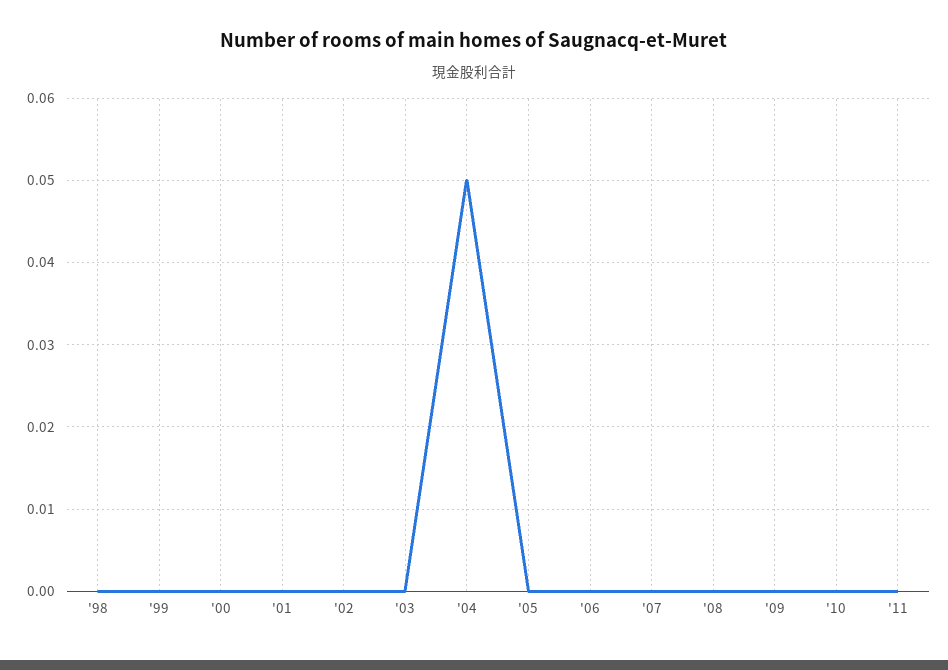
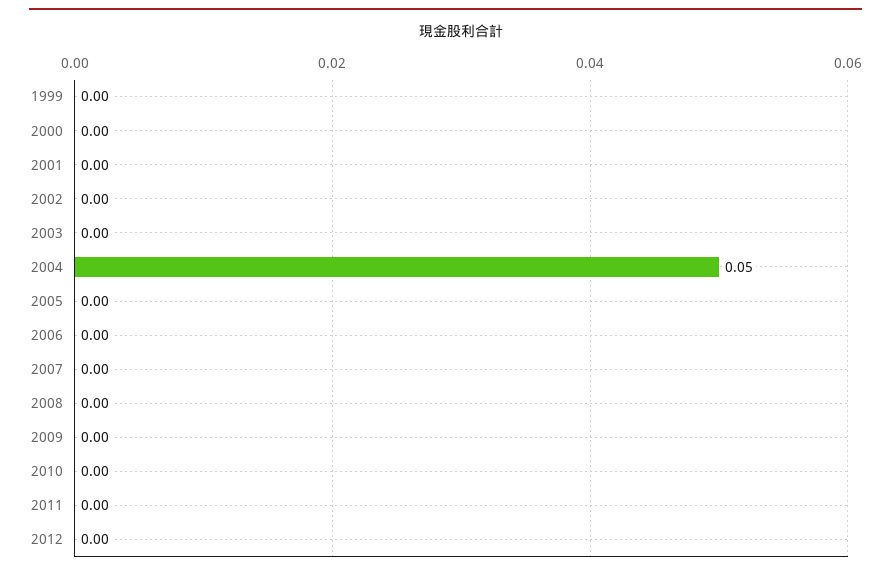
'98: 0 -> none
2012: none -> 0

